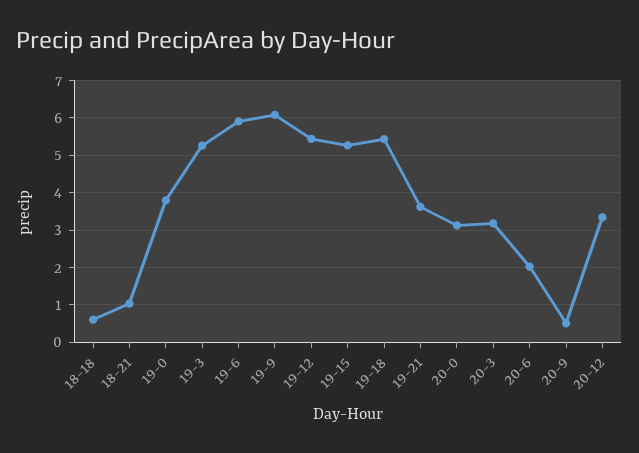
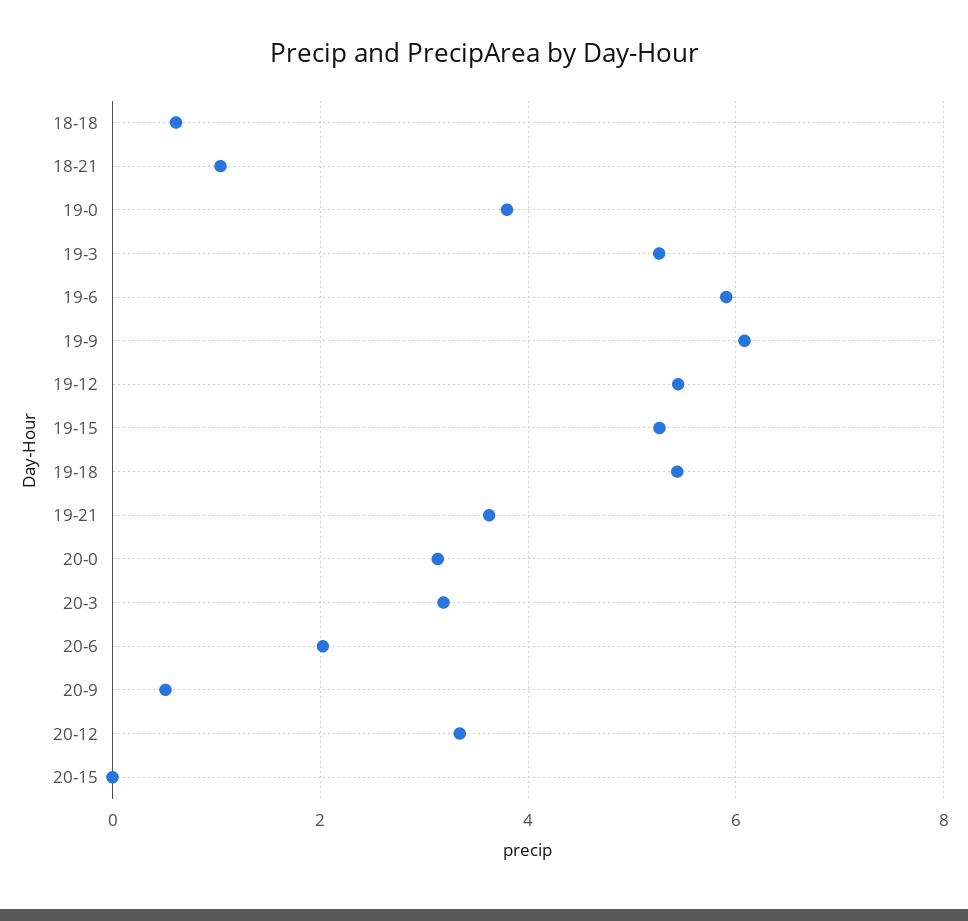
20-15: none -> 0

